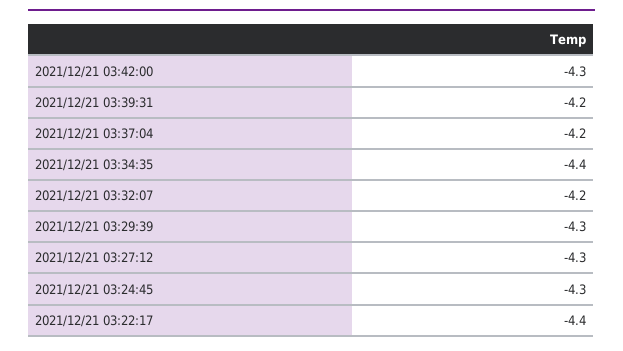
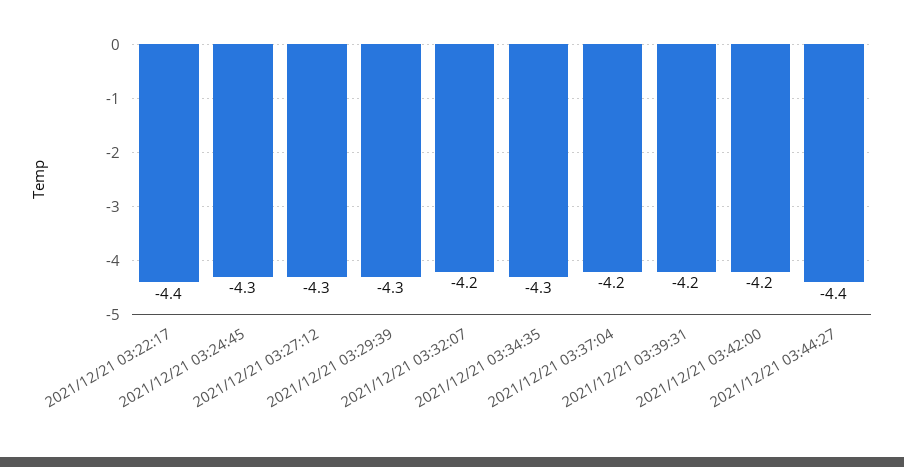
2021/12/21 03:42:00: -4.3 -> -4.2
2021/12/21 03:34:35: -4.4 -> -4.3
2021/12/21 03:44:27: none -> -4.4

